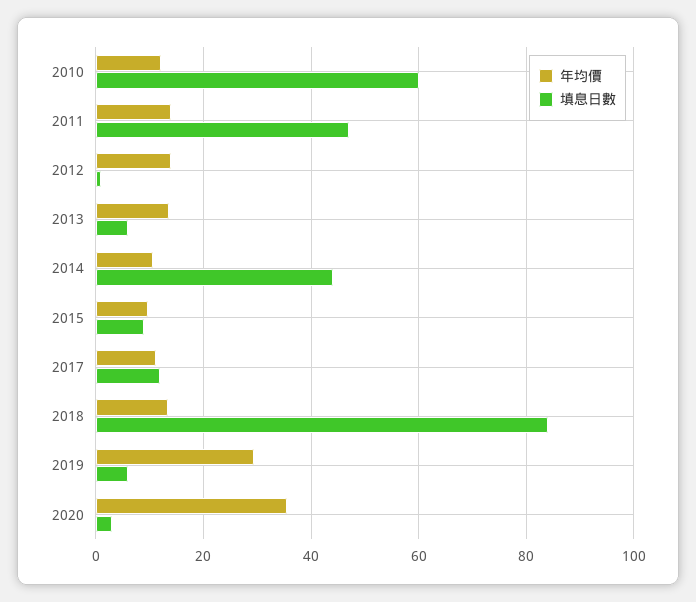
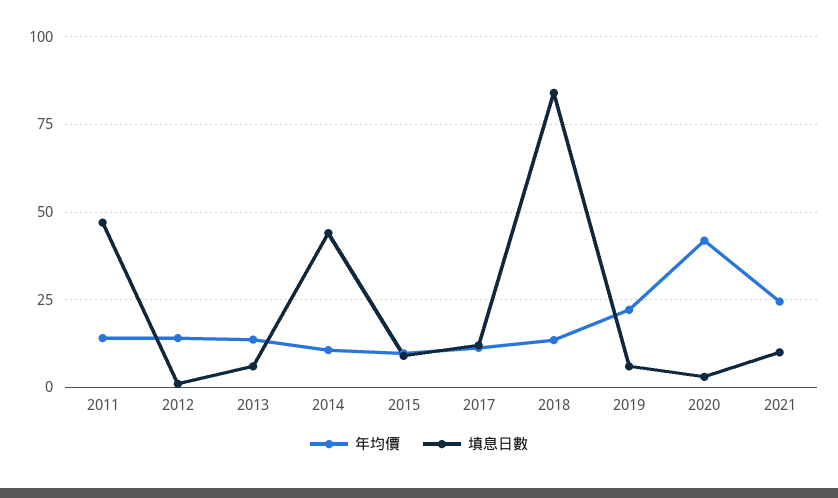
年均價, 2010: 12 -> none
填息日數, 2010: 60 -> none
年均價, 2019: 30 -> 22.5
年均價, 2020: 36 -> 42.5
年均價, 2021: none -> 25
填息日數, 2021: none -> 10

